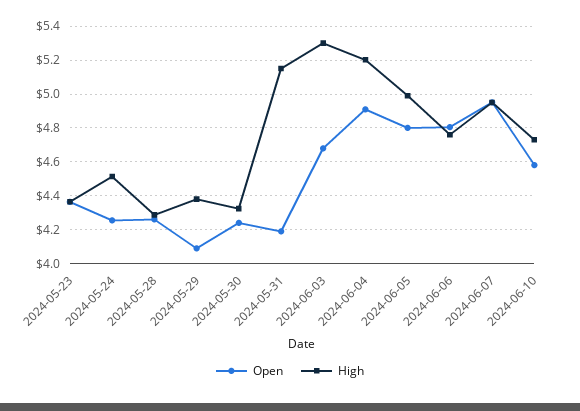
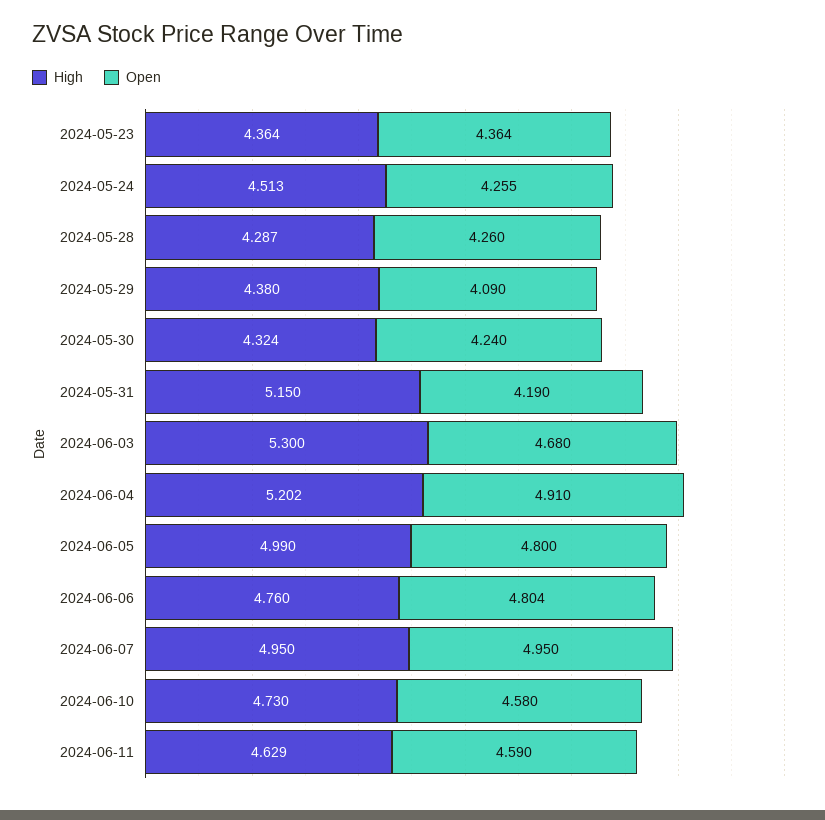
High, 2024-06-11: none -> 4.629
Open, 2024-06-11: none -> 4.59

